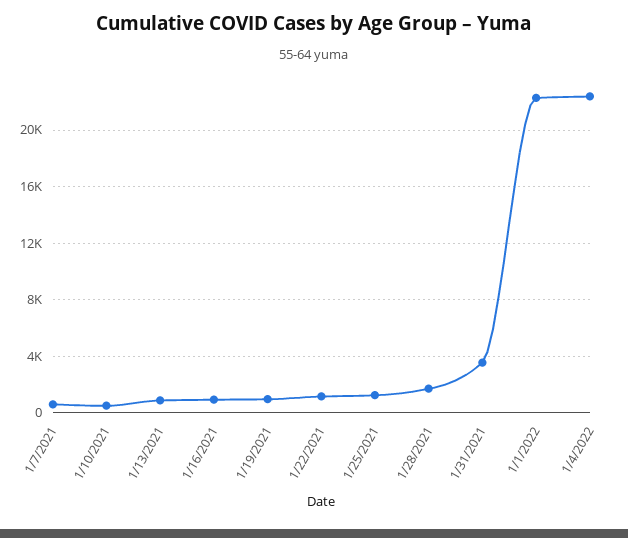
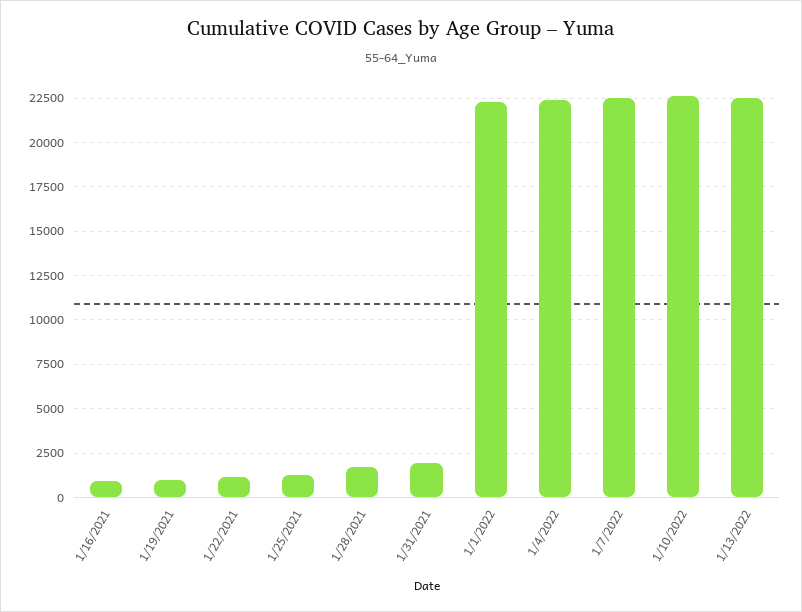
1/7/2021: 500 -> none
1/10/2021: 500 -> none
1/13/2021: 1000 -> none
1/31/2021: 3500 -> 2000
1/7/2022: none -> 22500
1/10/2022: none -> 22500
1/13/2022: none -> 22500

